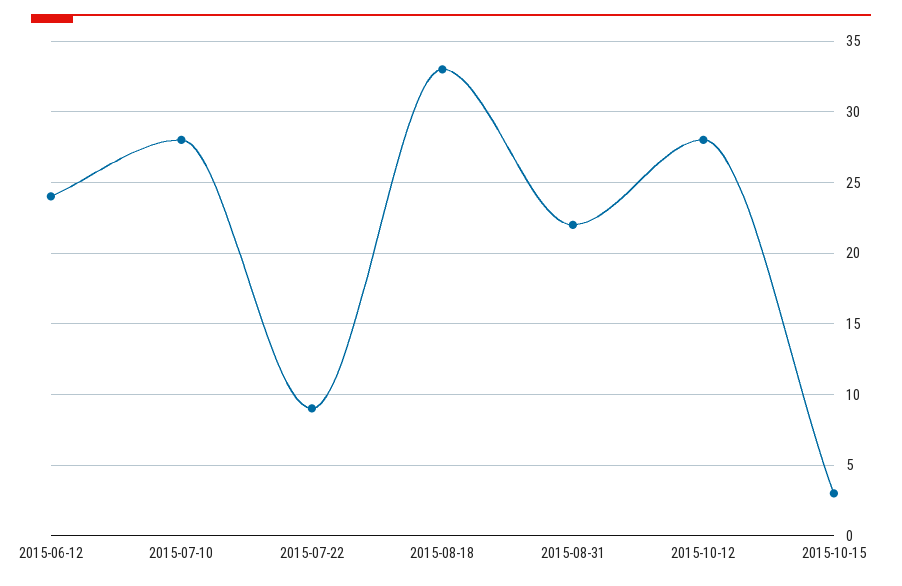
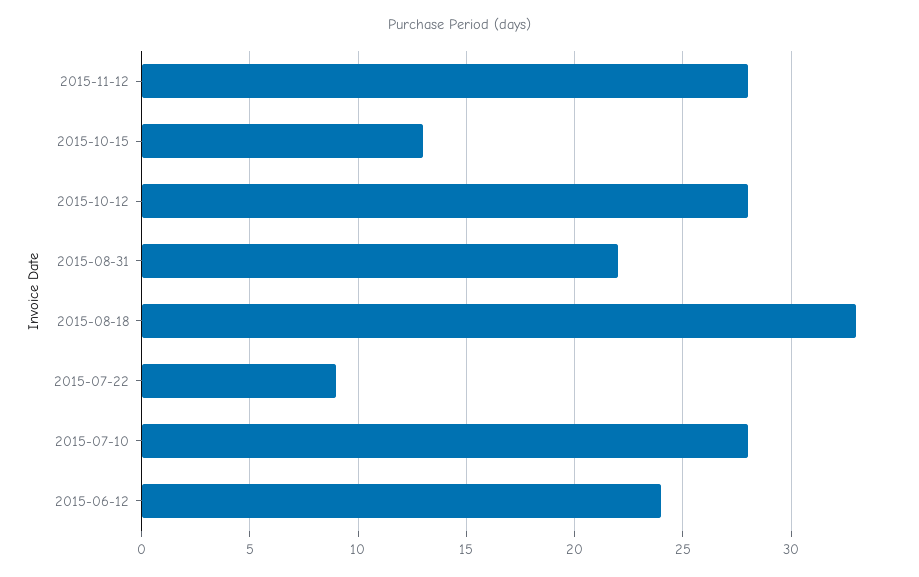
2015-10-15: 3 -> 13
2015-11-12: none -> 28

